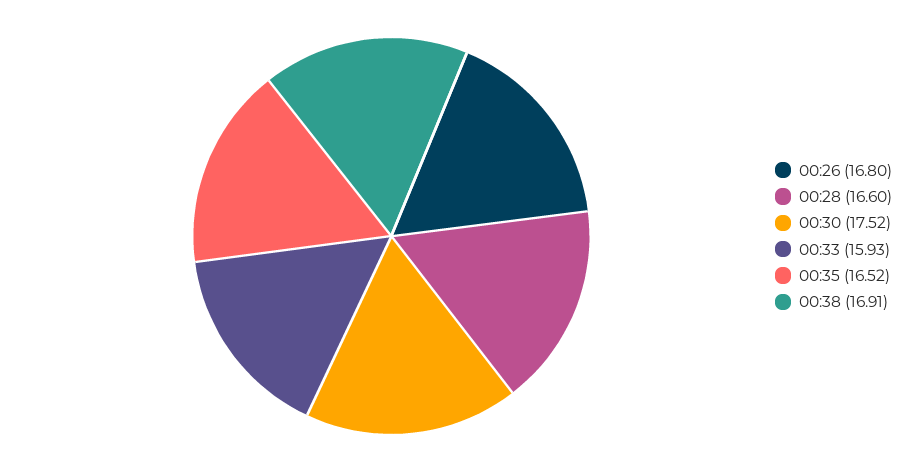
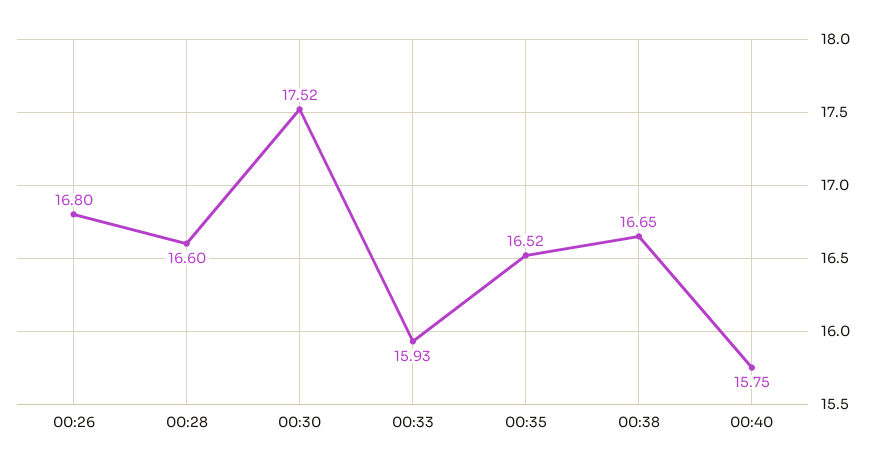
00:38: 16.91 -> 16.65
00:40: none -> 15.75

